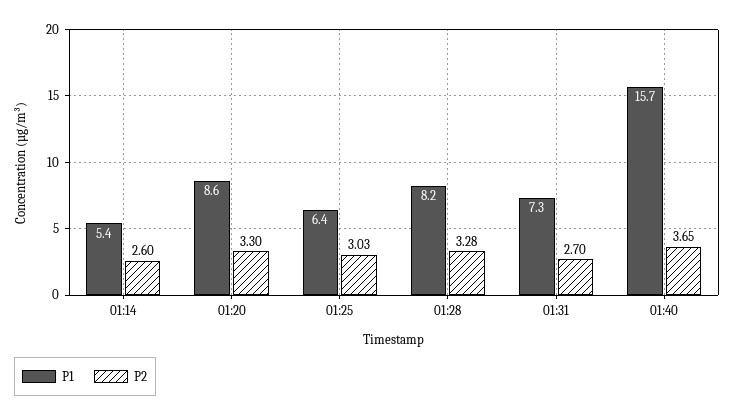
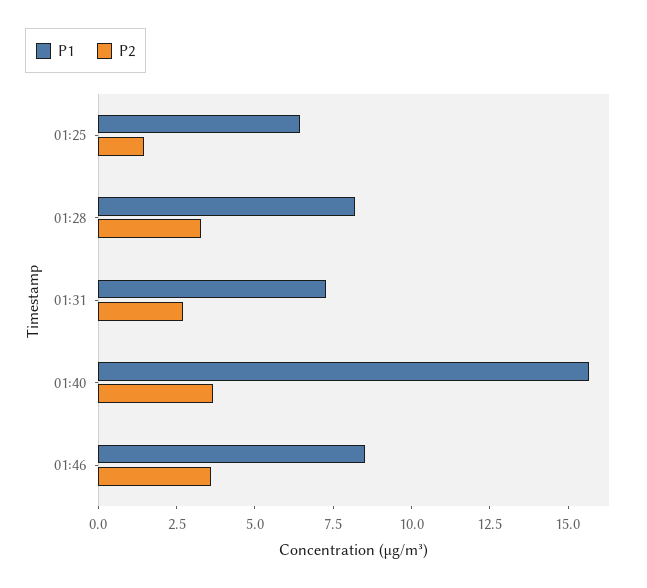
P1, 01:14: 5.4 -> none
P2, 01:14: 2.6 -> none
P1, 01:20: 8.6 -> none
P2, 01:20: 3.3 -> none
P2, 01:25: 3.03 -> 1.5
P1, 01:46: none -> 8.5
P2, 01:46: none -> 3.5

